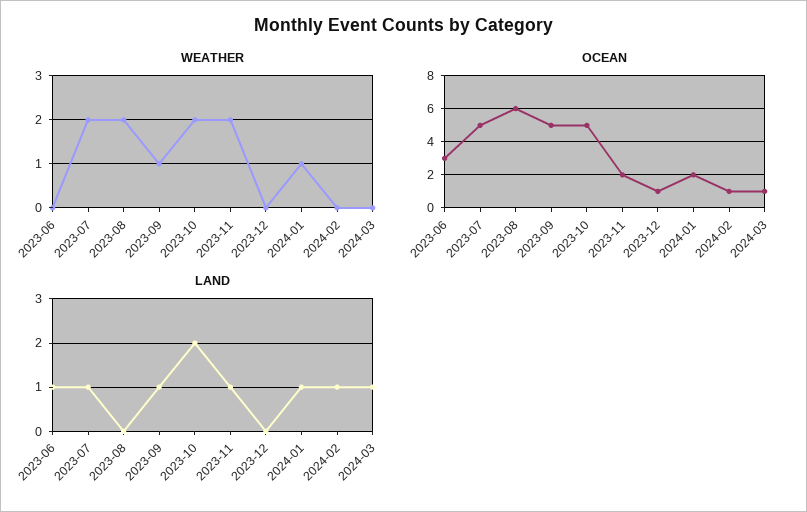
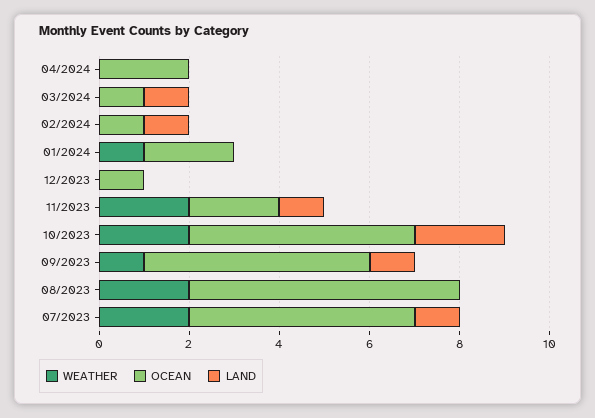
WEATHER, 2023-06: 0 -> none
OCEAN, 2023-06: 3 -> none
LAND, 2023-06: 1 -> none
LAND, 2024-01: 1 -> 0
WEATHER, 04/2024: none -> 0
OCEAN, 04/2024: none -> 2
LAND, 04/2024: none -> 0

